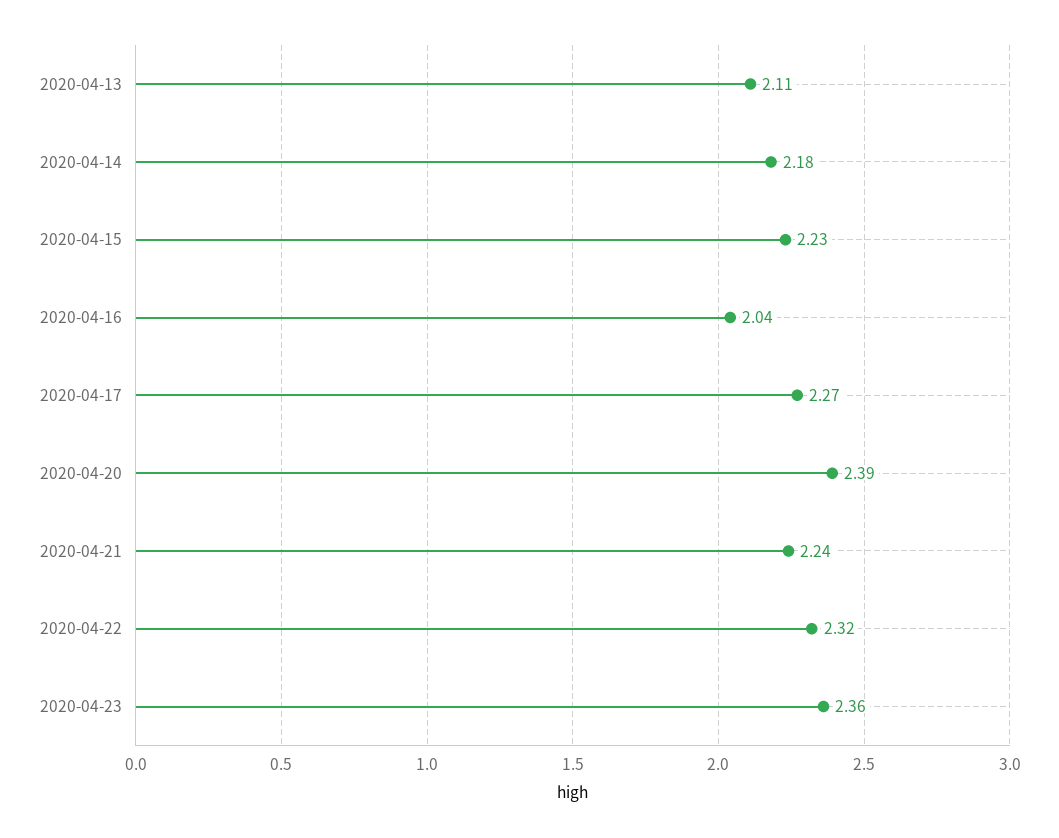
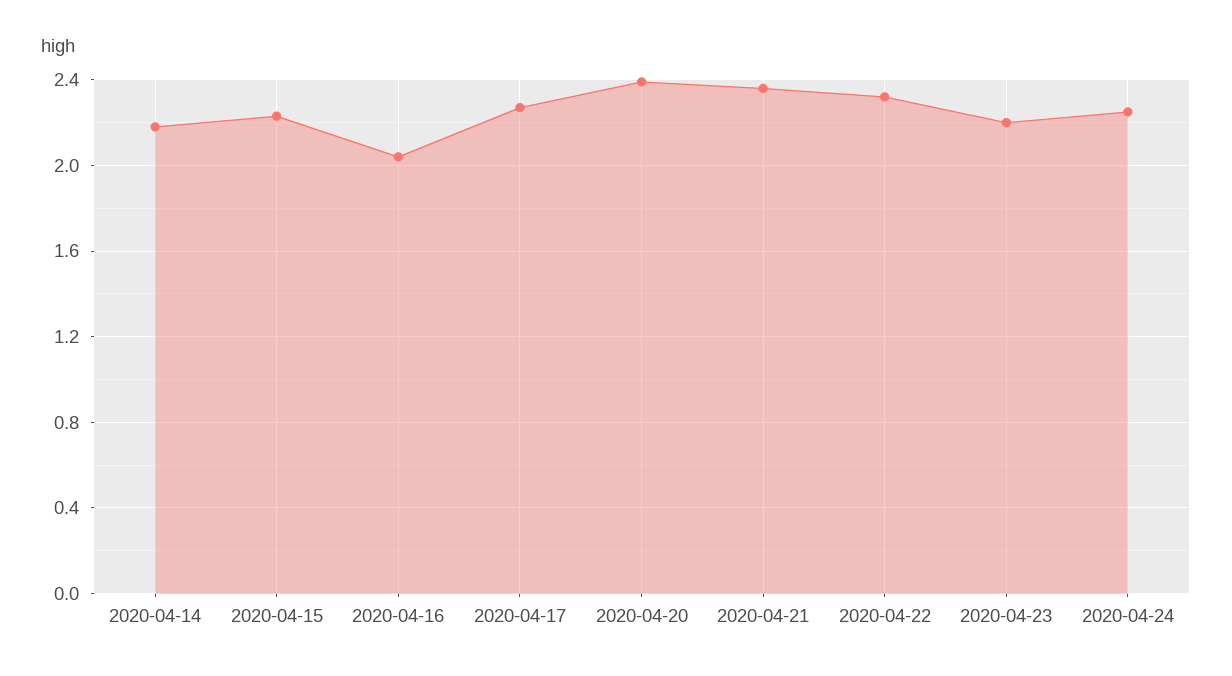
2020-04-13: 2.11 -> none
2020-04-21: 2.24 -> 2.35
2020-04-23: 2.36 -> 2.2
2020-04-24: none -> 2.25

